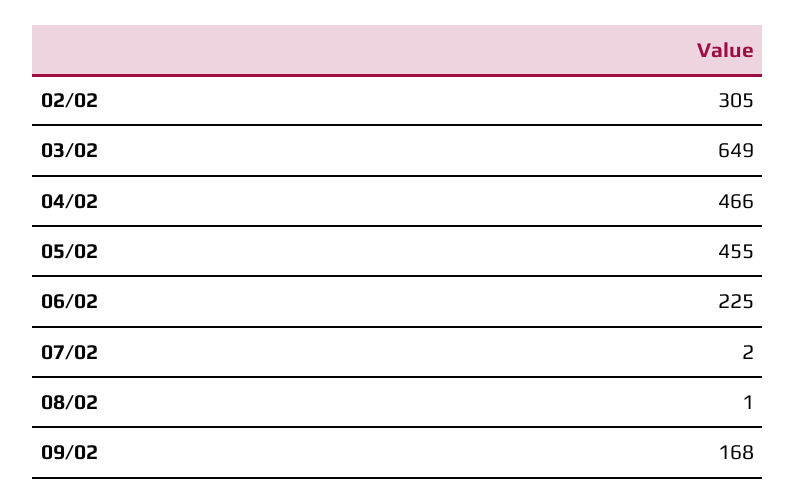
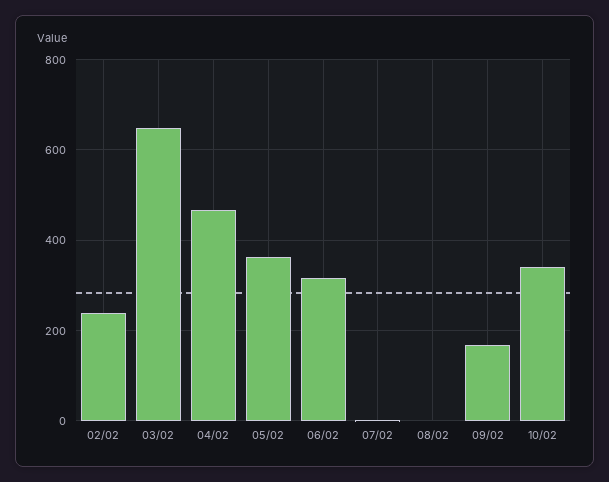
02/02: 305 -> 240
05/02: 455 -> 360
06/02: 225 -> 320
10/02: none -> 340

